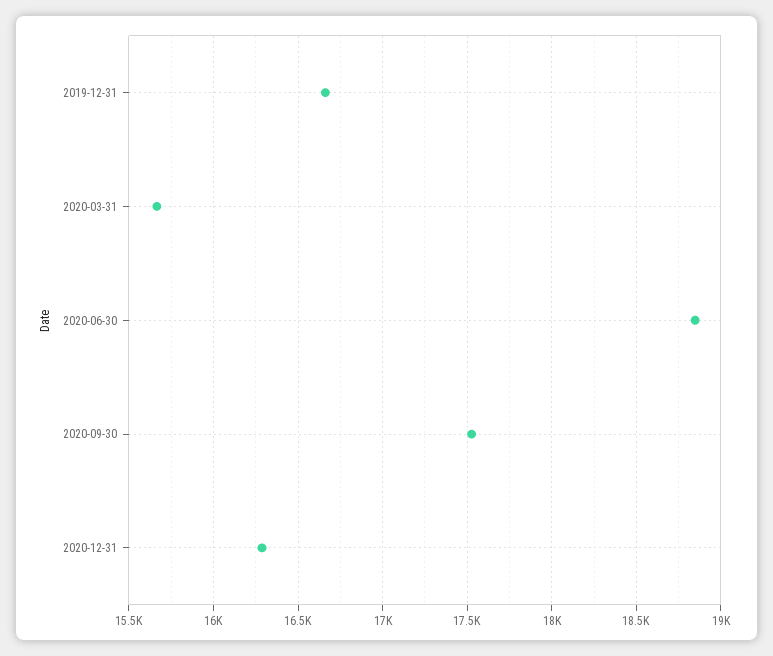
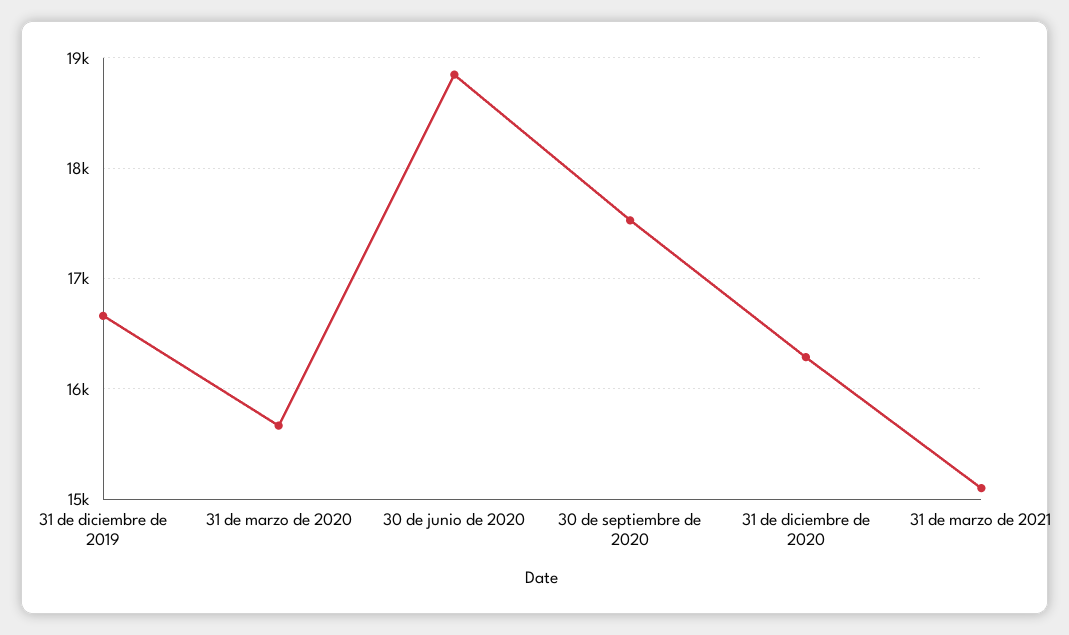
31 de marzo de 2021: none -> 15100

